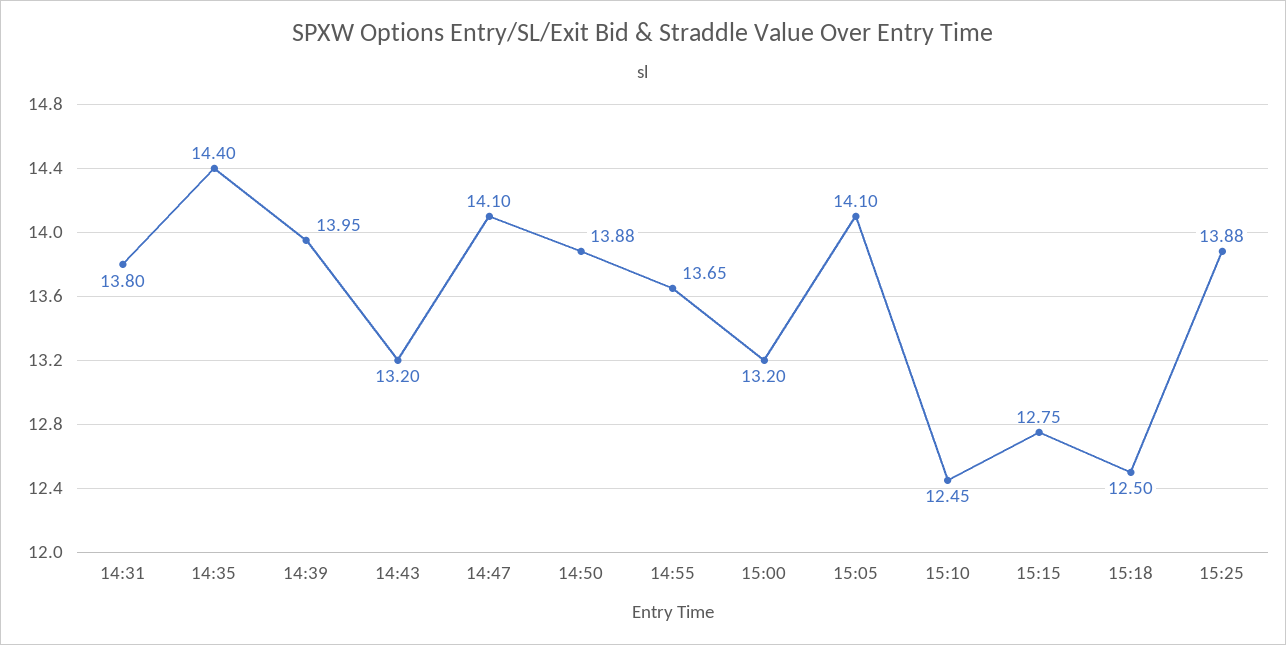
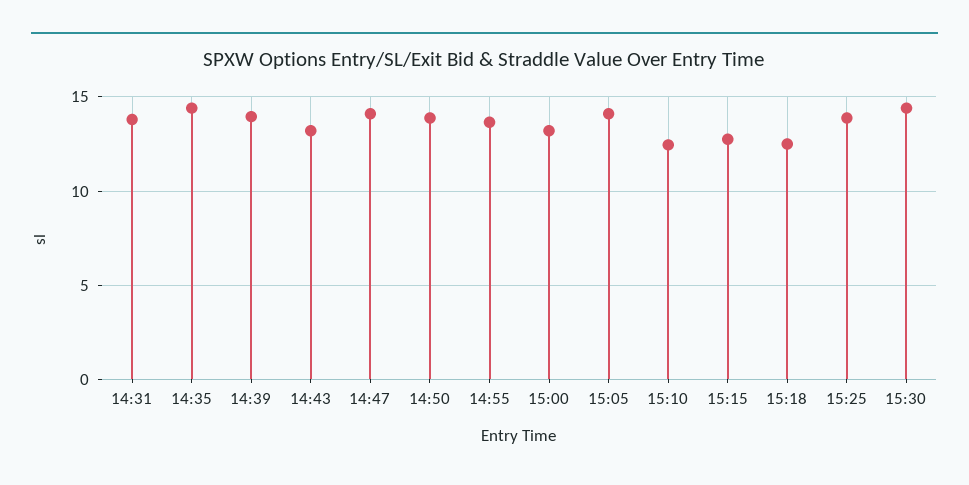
15:30: none -> 14.5

